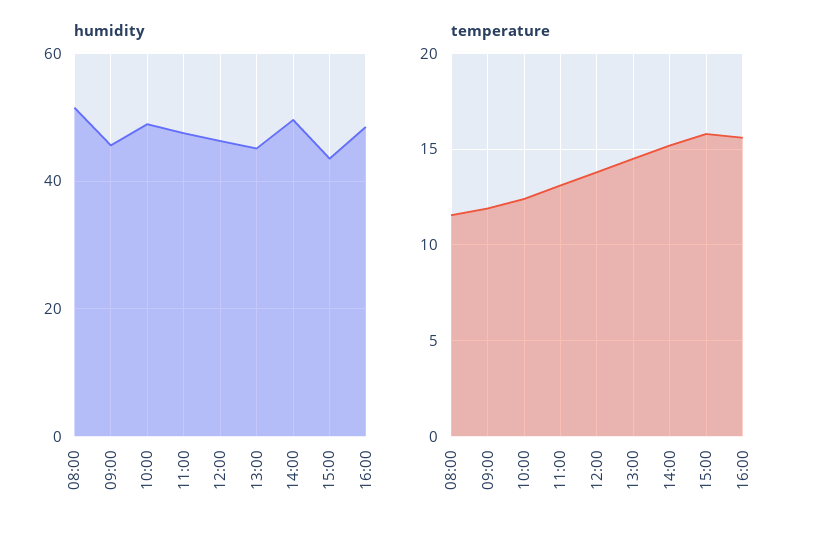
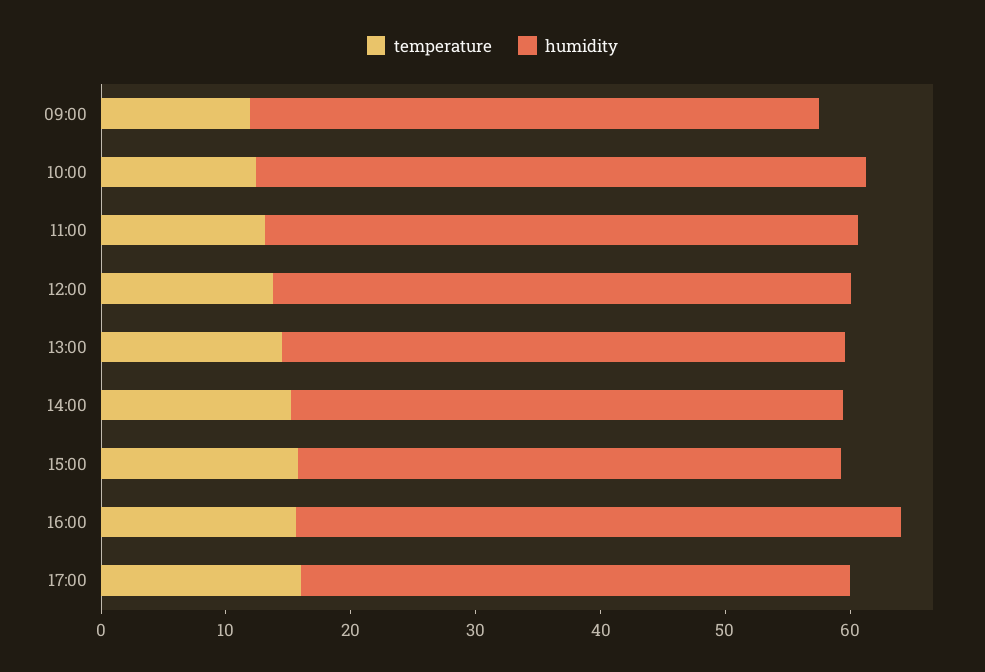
humidity, 08:00: 52 -> none
humidity, 14:00: 50 -> 44
temperature, 08:00: 11.5 -> none
temperature, 17:00: none -> 16
humidity, 17:00: none -> 44

